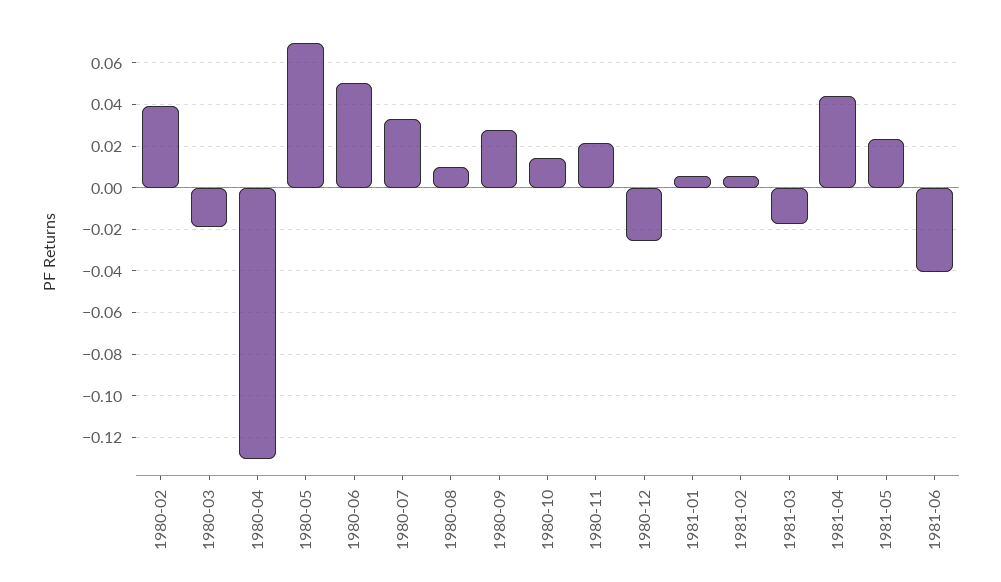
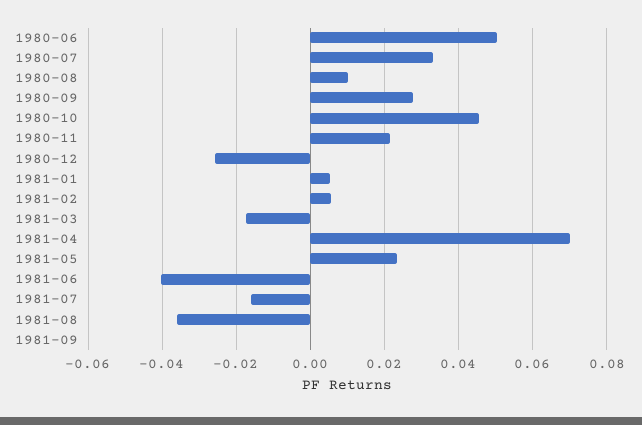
1980-02: 0.04 -> none
1980-03: -0.02 -> none
1980-04: -0.13 -> none
1980-05: 0.07 -> none
1980-10: 0.015 -> 0.046
1981-04: 0.045 -> 0.07
1981-07: none -> -0.016
1981-08: none -> -0.036
1981-09: none -> 0

